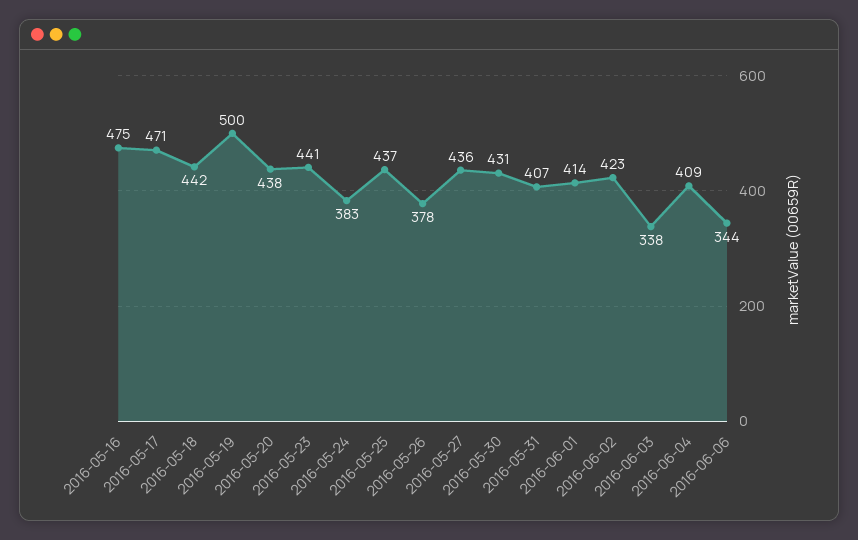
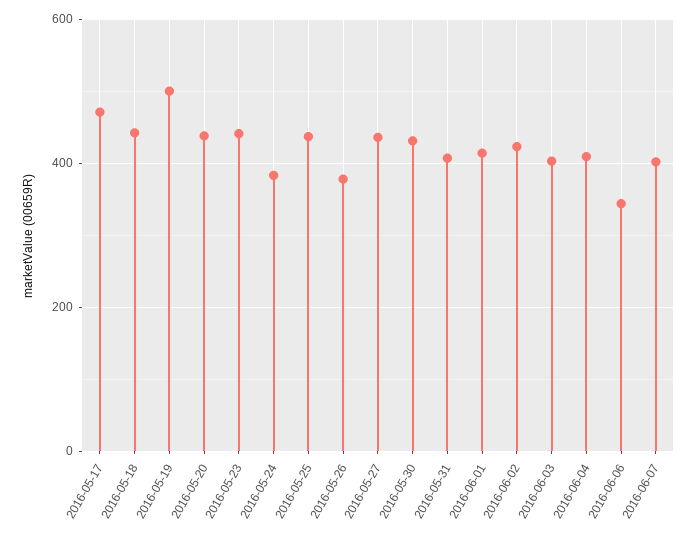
2016-05-16: 475 -> none
2016-06-03: 338 -> 400
2016-06-07: none -> 400

